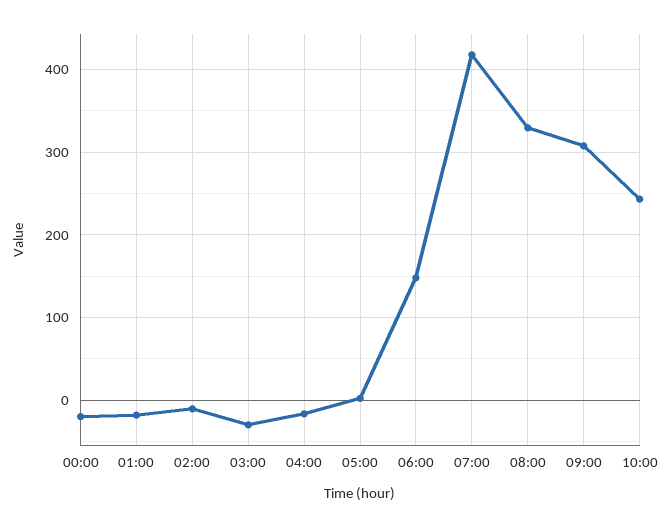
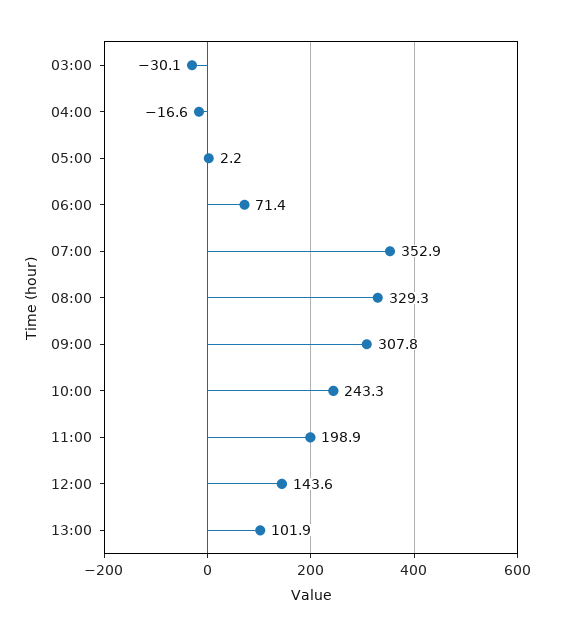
00:00: -20 -> none
01:00: -20 -> none
02:00: -10 -> none
06:00: 150 -> 71.4
07:00: 420 -> 352.9
11:00: none -> 198.9
12:00: none -> 143.6
13:00: none -> 101.9

